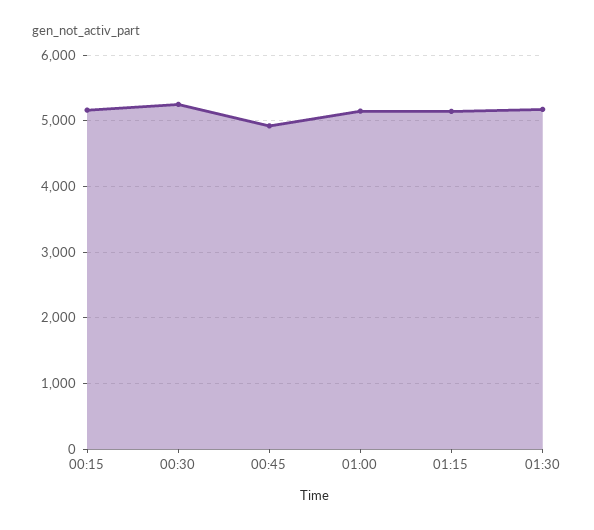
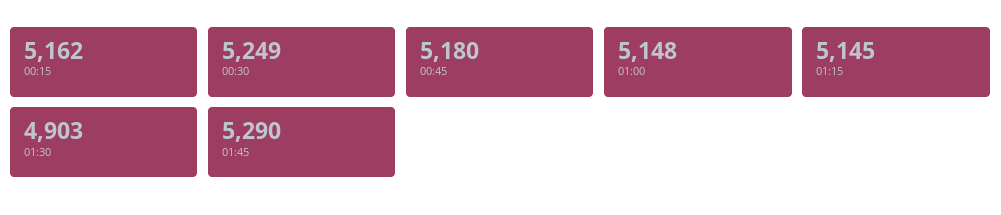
00:45: 4900 -> 5180
01:30: 5200 -> 4903
01:45: none -> 5290

